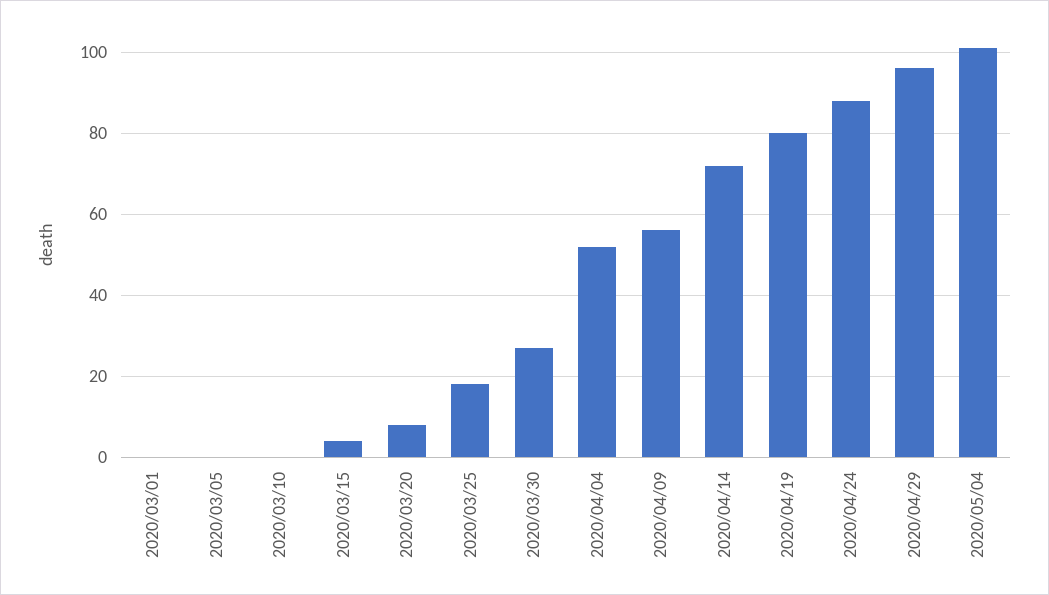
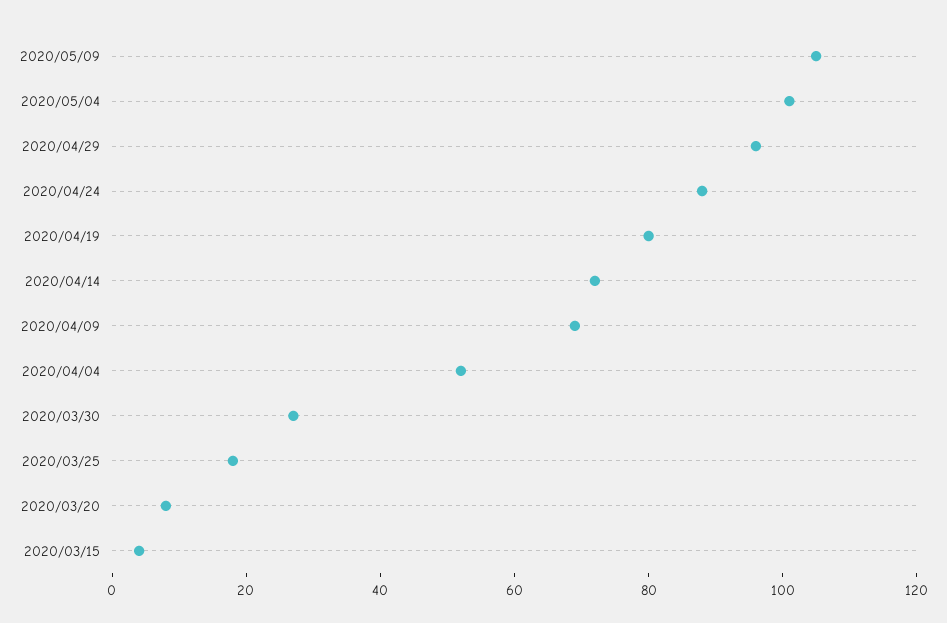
2020/03/01: 0 -> none
2020/03/05: 0 -> none
2020/03/10: 0 -> none
2020/04/09: 55 -> 70
2020/05/09: none -> 105

